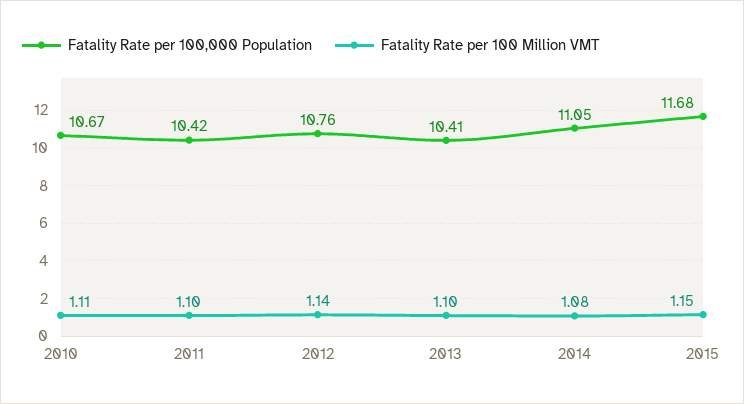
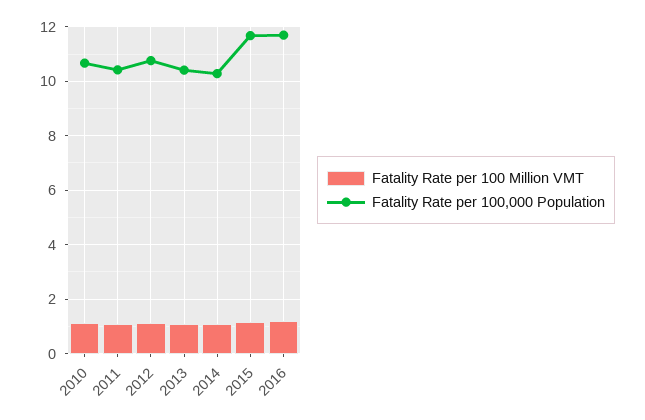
Fatality Rate per 100,000 Population, 2014: 11.05 -> 10.25
Fatality Rate per 100 Million VMT, 2016: none -> 1.25
Fatality Rate per 100,000 Population, 2016: none -> 11.75

